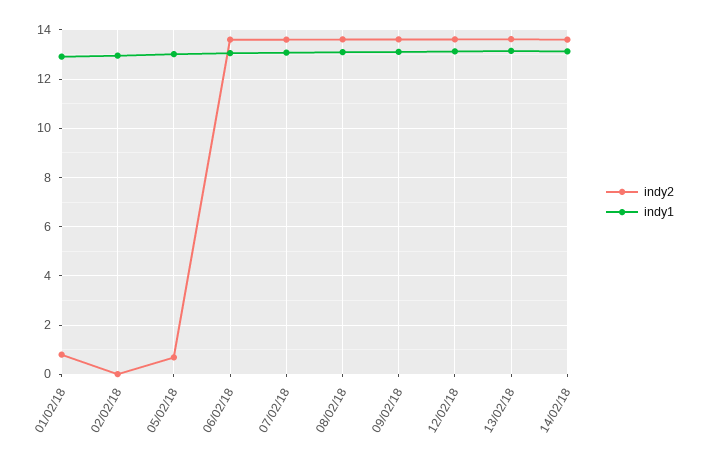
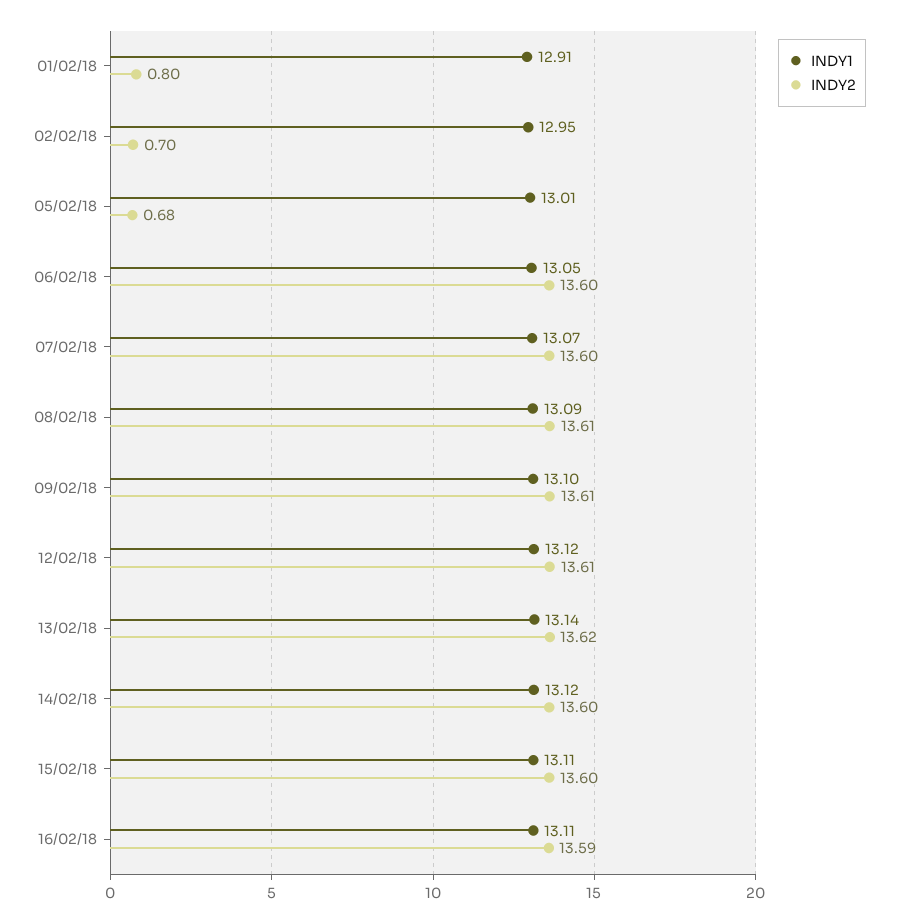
indy2, 02/02/18: 0 -> 0.7
indy1, 15/02/18: none -> 13.11
indy2, 15/02/18: none -> 13.6
indy1, 16/02/18: none -> 13.11
indy2, 16/02/18: none -> 13.59

